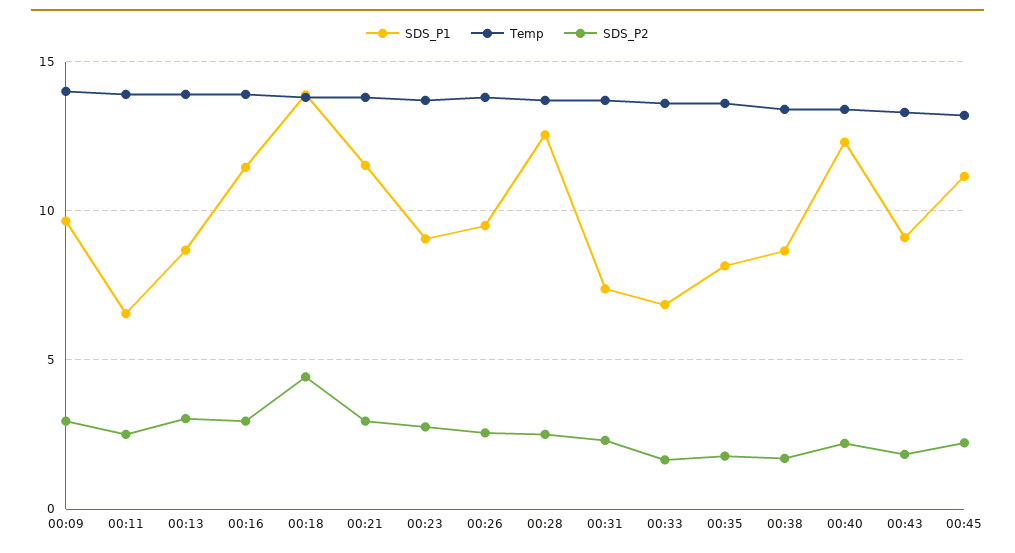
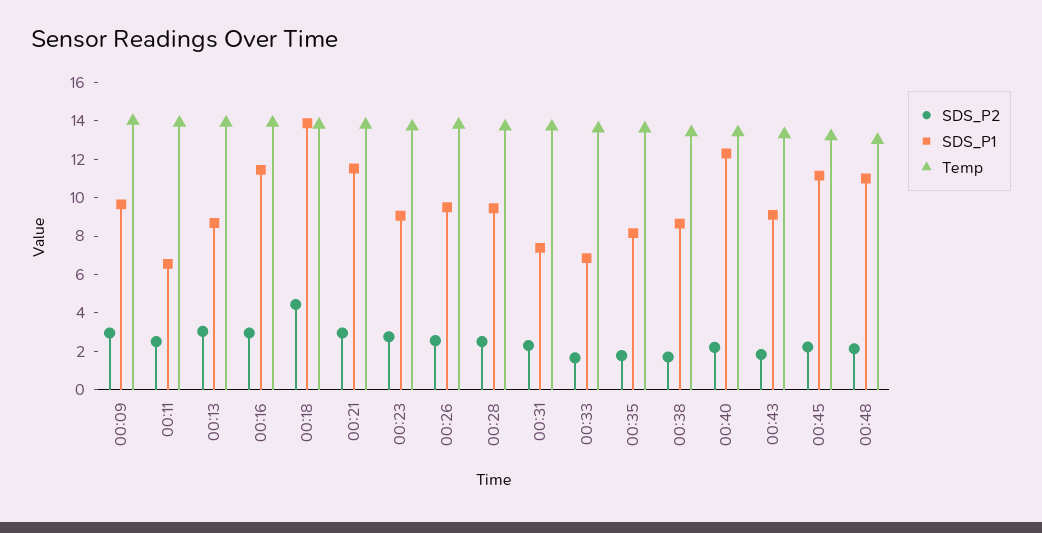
SDS_P1, 00:28: 12.5 -> 9.5
SDS_P2, 00:48: none -> 2
SDS_P1, 00:48: none -> 11
Temp, 00:48: none -> 13

